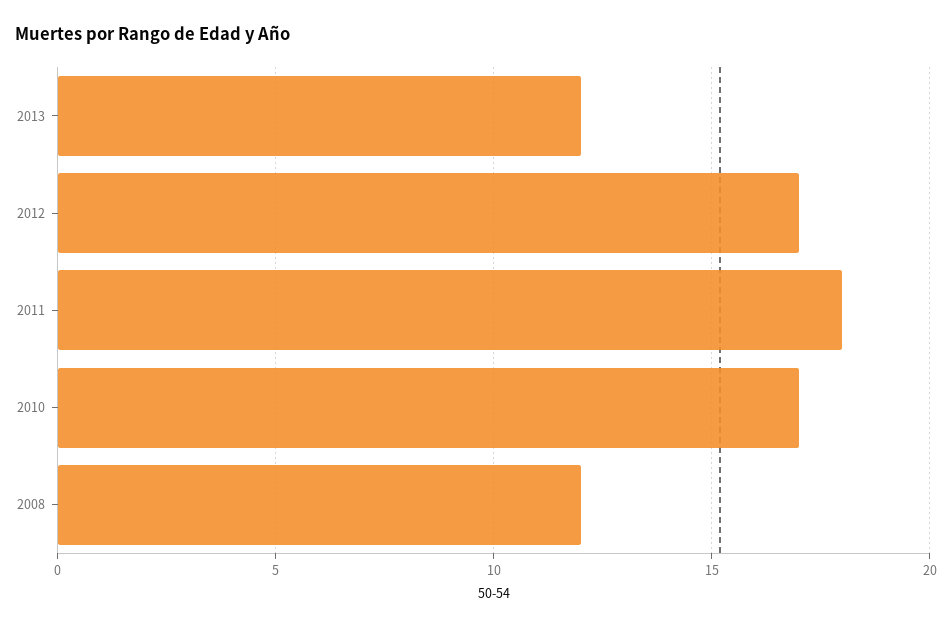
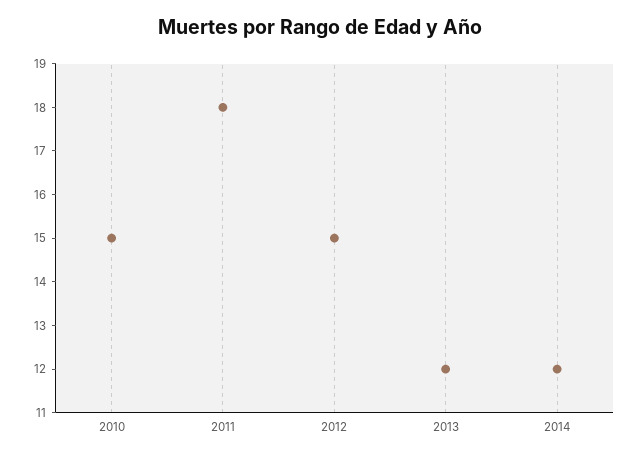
2012: 17 -> 15
2010: 17 -> 15
2008: 12 -> none
2014: none -> 12

